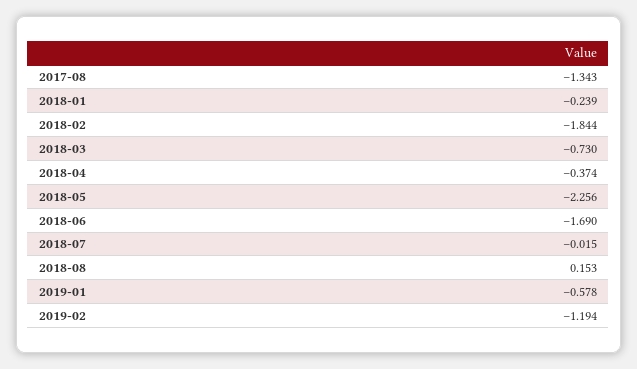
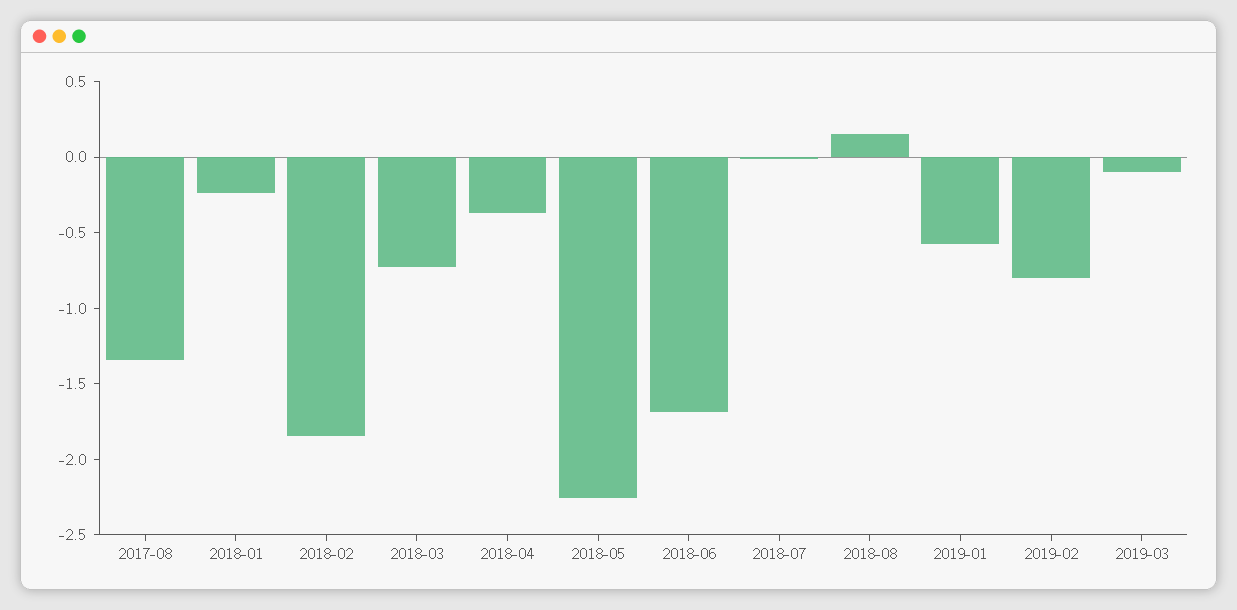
2019-02: -1.194 -> -0.8
2019-03: none -> -0.1

